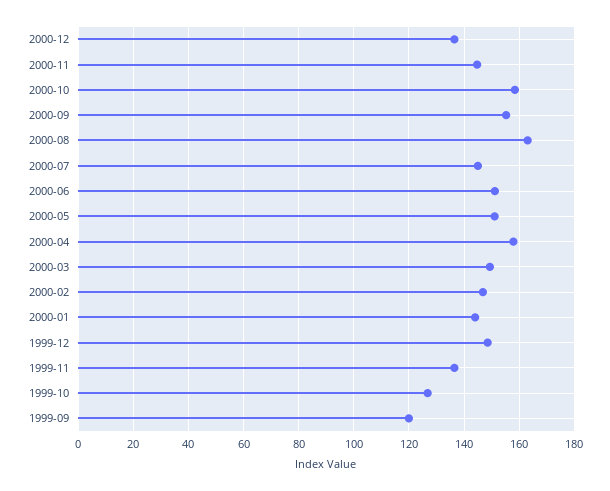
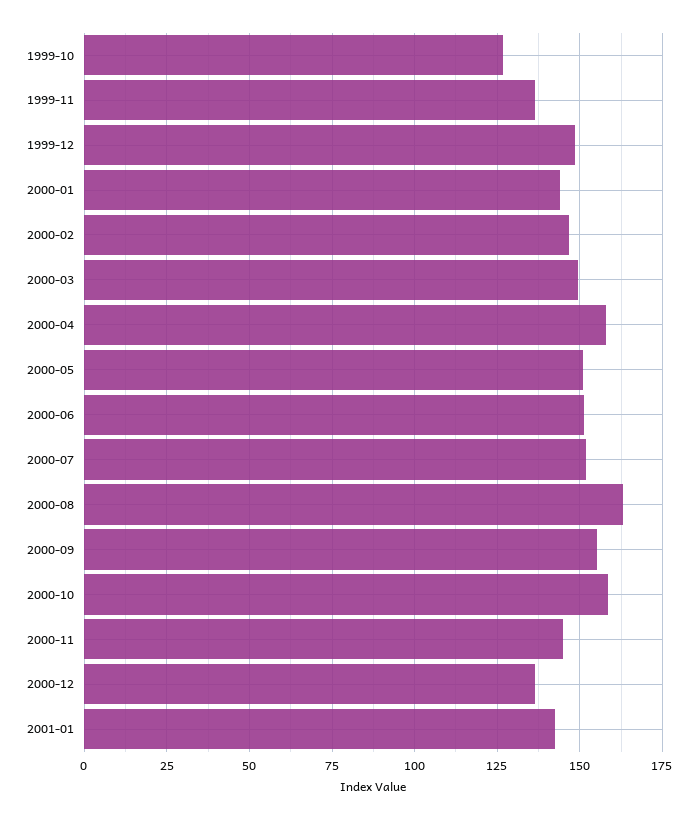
2000-07: 145 -> 152.5
1999-09: 120 -> none
2001-01: none -> 142.5

